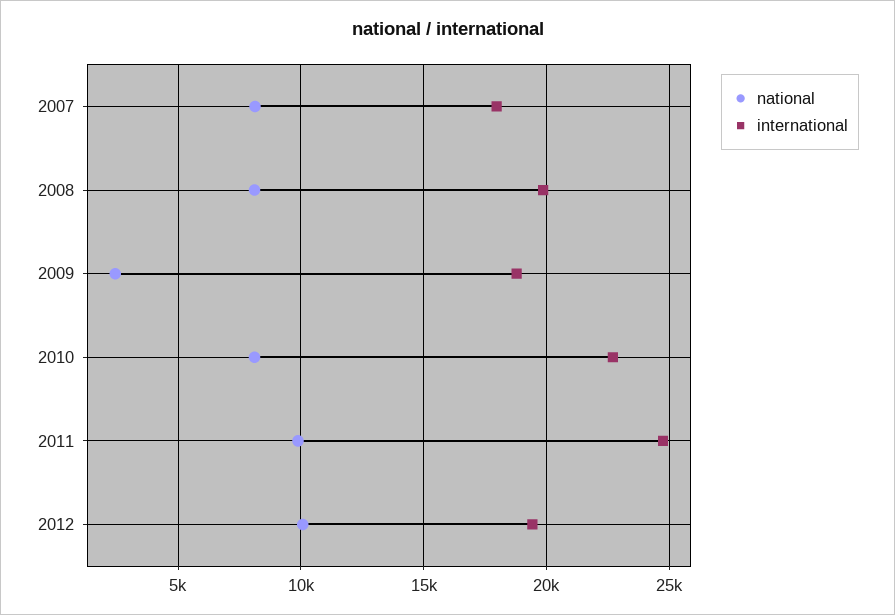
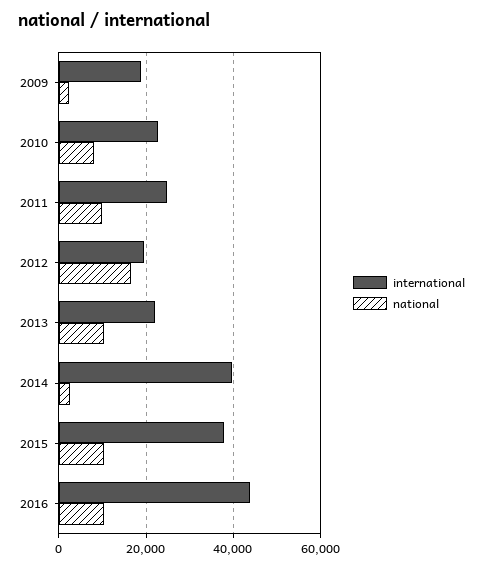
national, 2007: 8000 -> none
international, 2007: 18000 -> none
national, 2008: 8000 -> none
international, 2008: 20000 -> none
national, 2012: 10000 -> 16000
international, 2013: none -> 22000
national, 2013: none -> 10000
international, 2014: none -> 40000
national, 2014: none -> 2000
international, 2015: none -> 38000
national, 2015: none -> 10000
international, 2016: none -> 44000
national, 2016: none -> 10000

